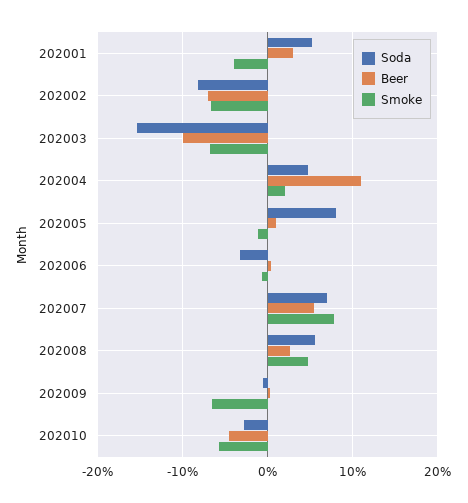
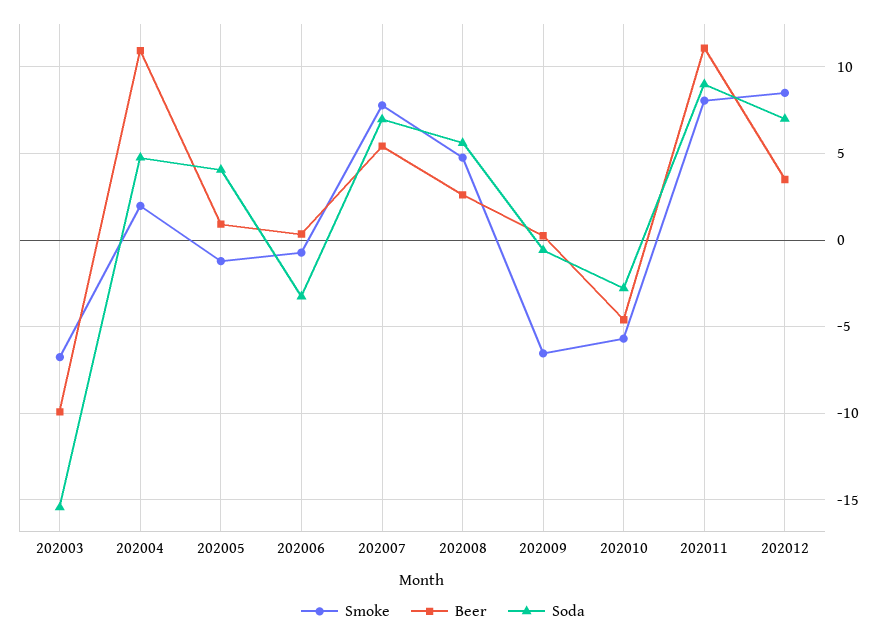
Soda, 202001: 5 -> none
Beer, 202001: 3 -> none
Smoke, 202001: -4 -> none
Soda, 202002: -8 -> none
Beer, 202002: -7 -> none
Smoke, 202002: -7 -> none
Soda, 202005: 8 -> 4
Smoke, 202011: none -> 8
Beer, 202011: none -> 11
Soda, 202011: none -> 9
Smoke, 202012: none -> 8.5
Beer, 202012: none -> 3.5
Soda, 202012: none -> 7

